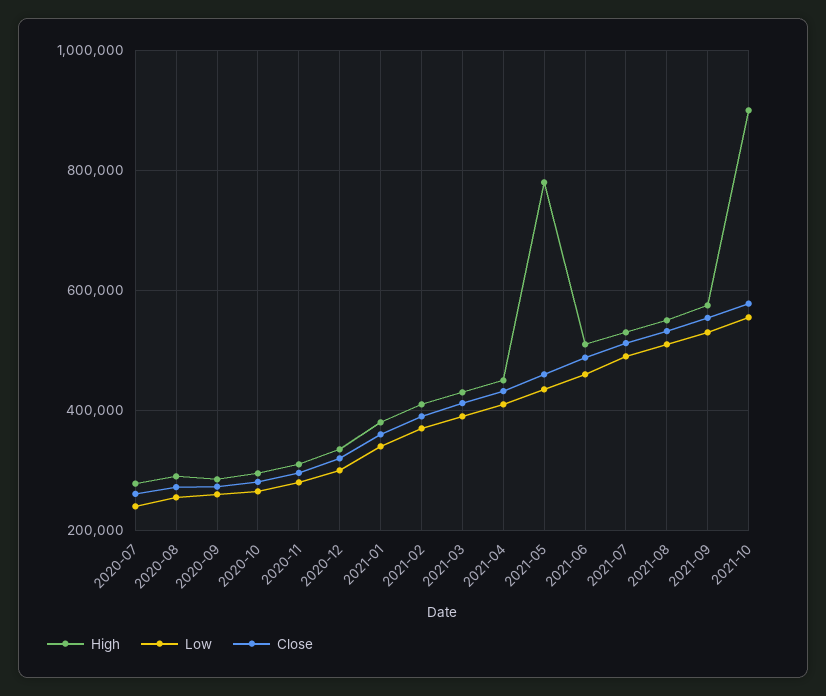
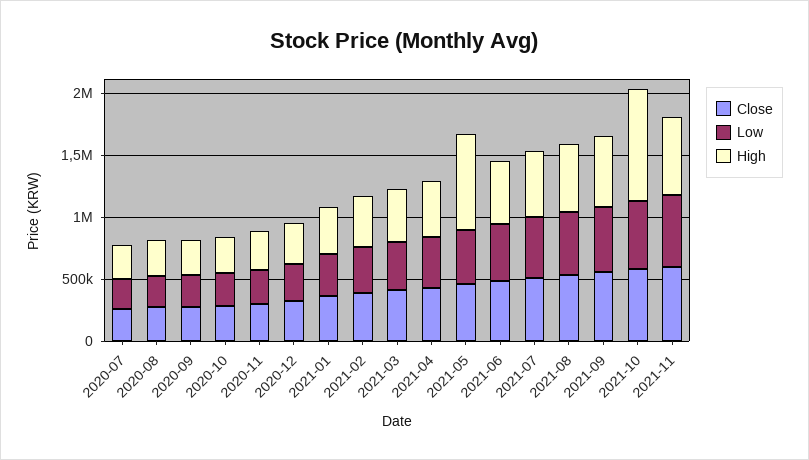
Close, 2021-11: none -> 600000
Low, 2021-11: none -> 600000
High, 2021-11: none -> 600000

